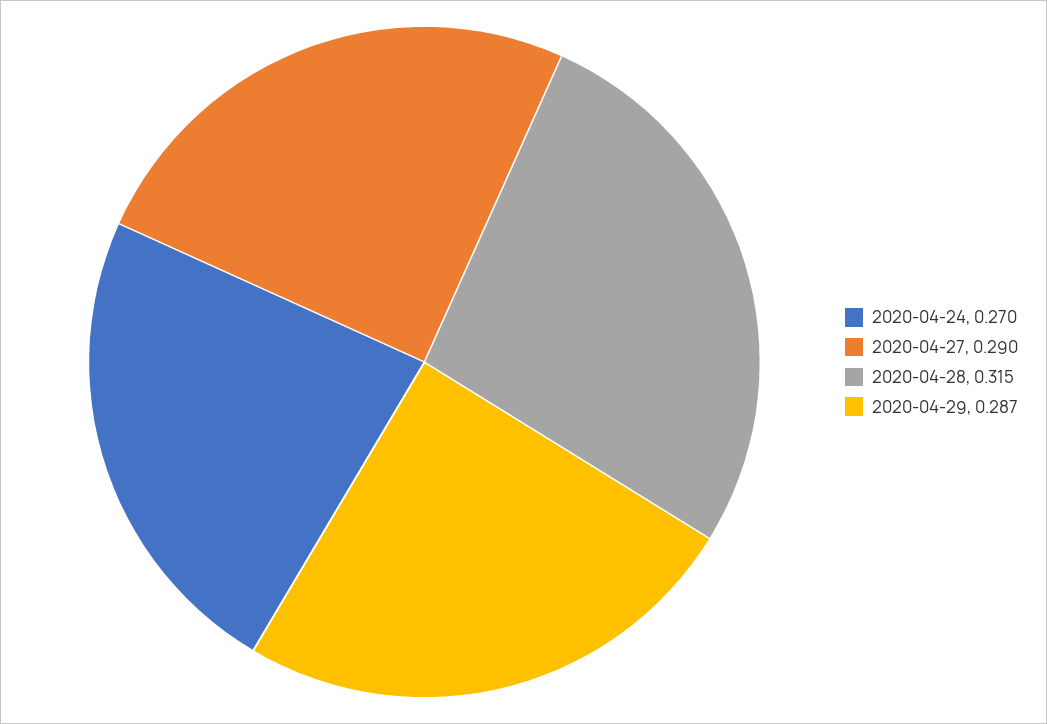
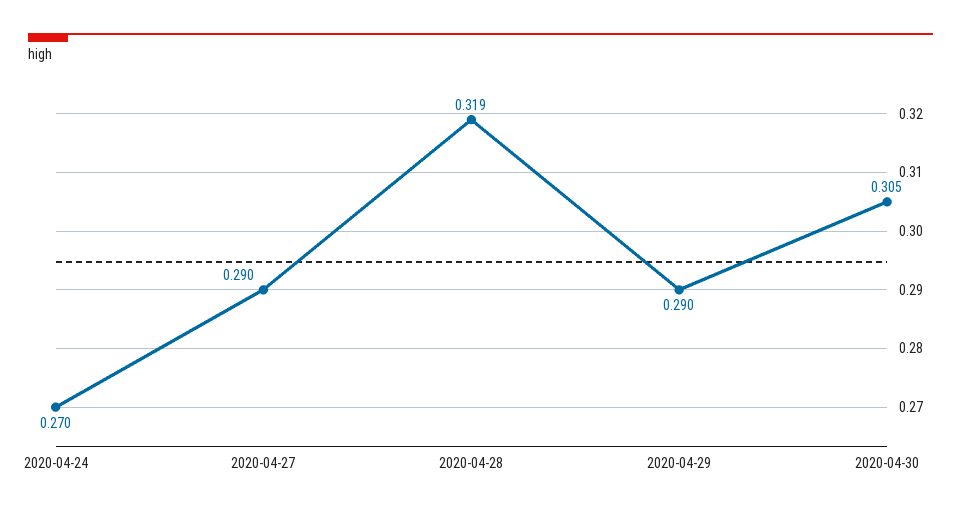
2020-04-28: 0.315 -> 0.319
2020-04-29: 0.287 -> 0.29
2020-04-30: none -> 0.305

